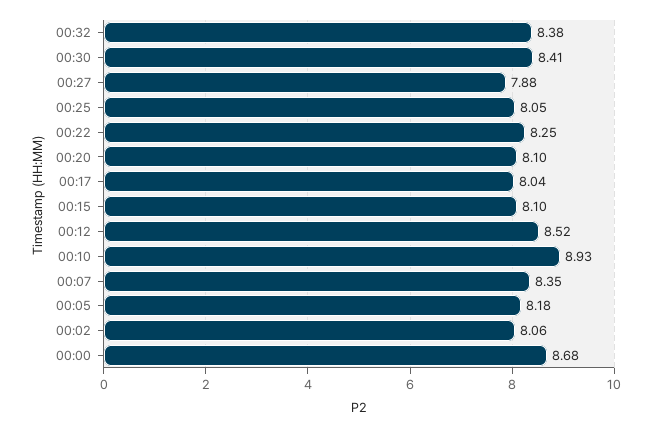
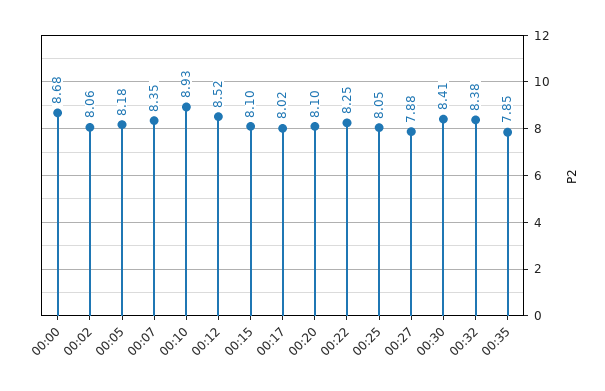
00:17: 8.04 -> 8.02
00:35: none -> 7.85

